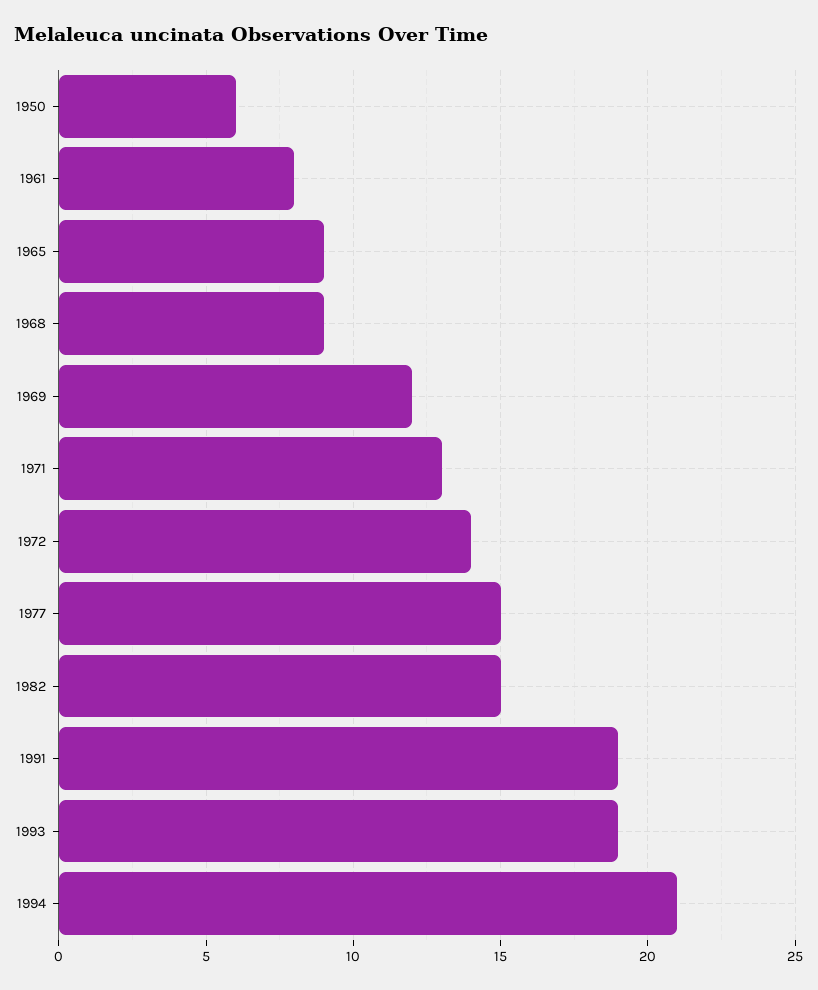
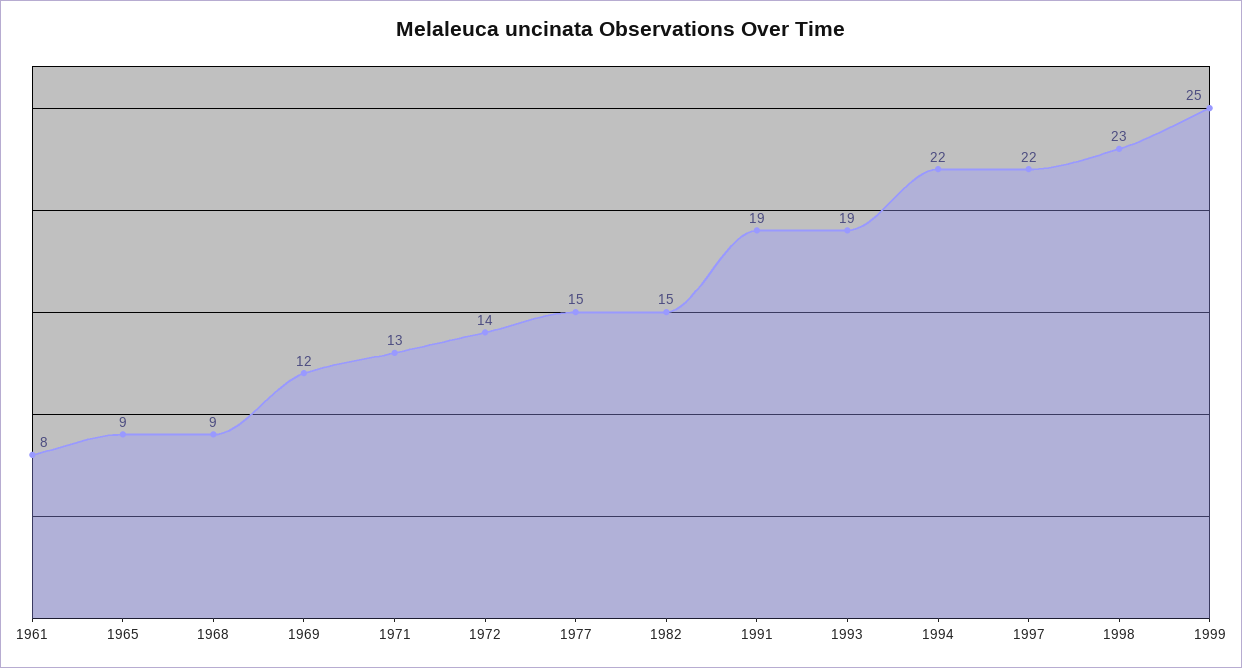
1950: 6 -> none
1994: 21 -> 22
1997: none -> 22
1998: none -> 23
1999: none -> 25

